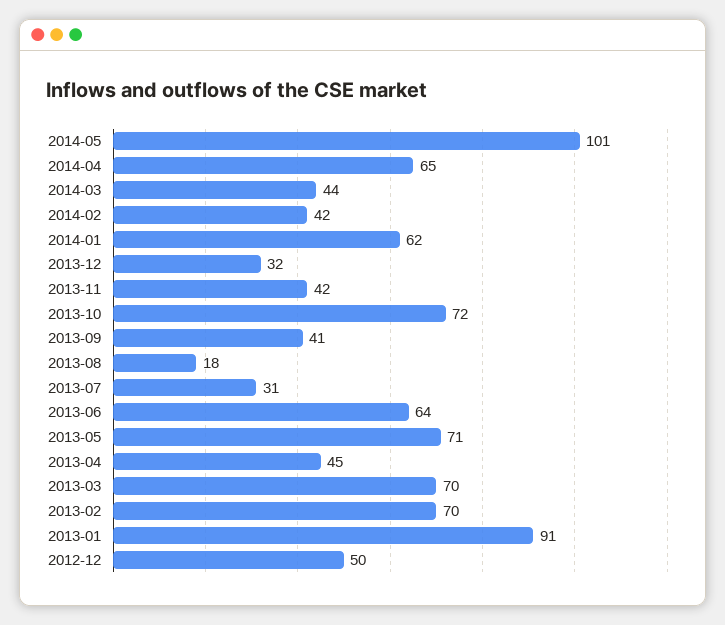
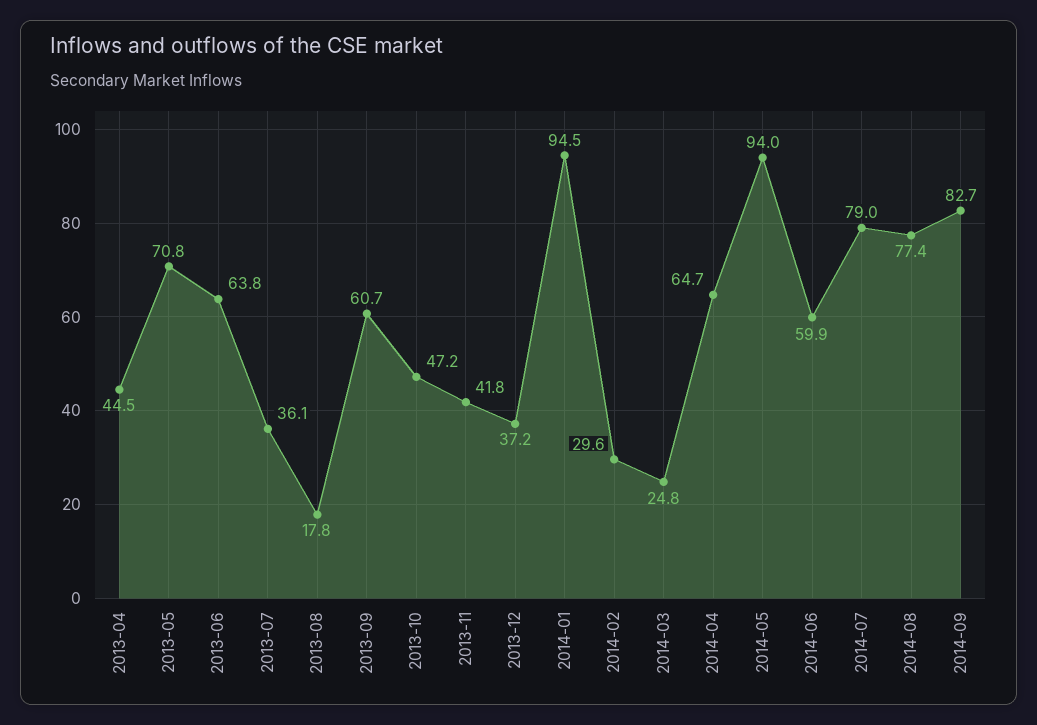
2014-05: 101 -> 94
2014-03: 44 -> 24.8
2014-02: 42 -> 29.6
2014-01: 62 -> 94.5
2013-12: 32 -> 37.2
2013-10: 72 -> 47.2
2013-09: 41 -> 60.7
2013-07: 31 -> 36.1
2013-03: 70 -> none
2013-02: 70 -> none
2013-01: 91 -> none
2012-12: 50 -> none
2014-06: none -> 59.9
2014-07: none -> 79
2014-08: none -> 77.4
2014-09: none -> 82.7

